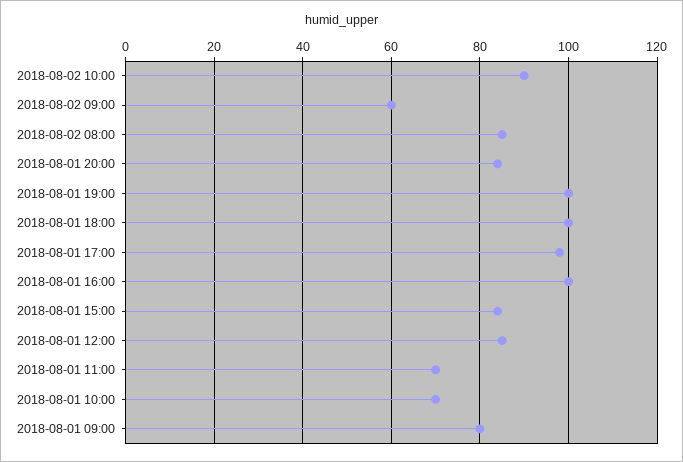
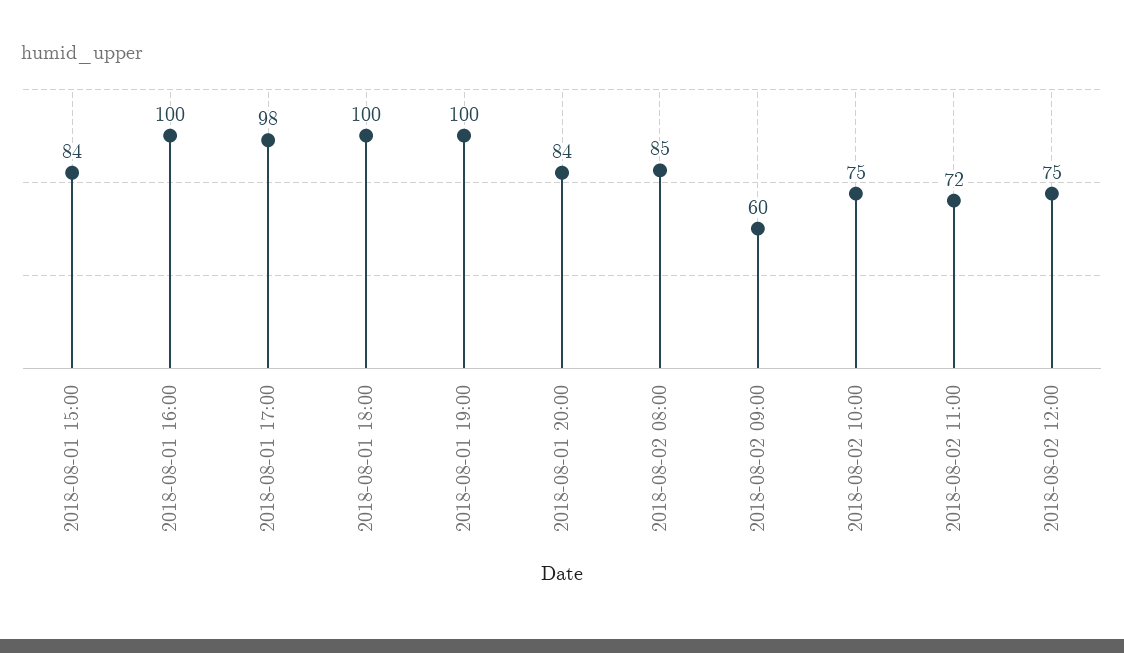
2018-08-02 10:00: 90 -> 75
2018-08-01 12:00: 85 -> none
2018-08-01 11:00: 70 -> none
2018-08-01 10:00: 70 -> none
2018-08-01 09:00: 80 -> none
2018-08-02 11:00: none -> 72
2018-08-02 12:00: none -> 75

